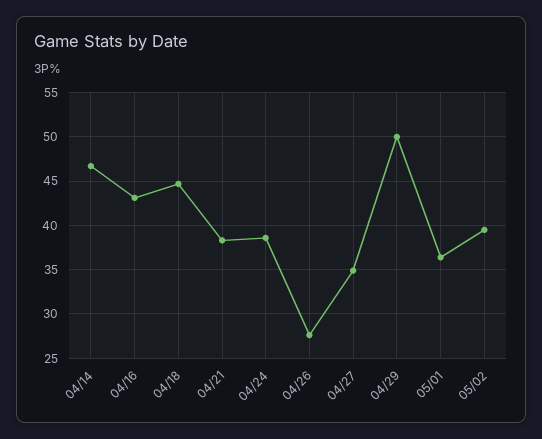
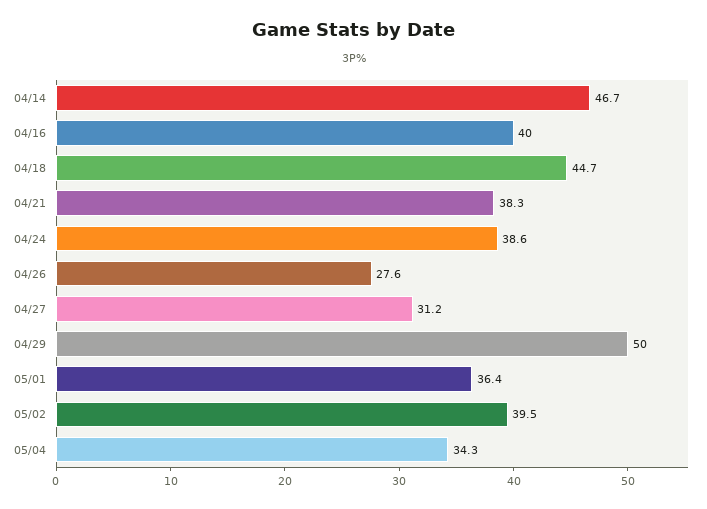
04/16: 43 -> 40
04/27: 35 -> 31.2
05/04: none -> 34.3

